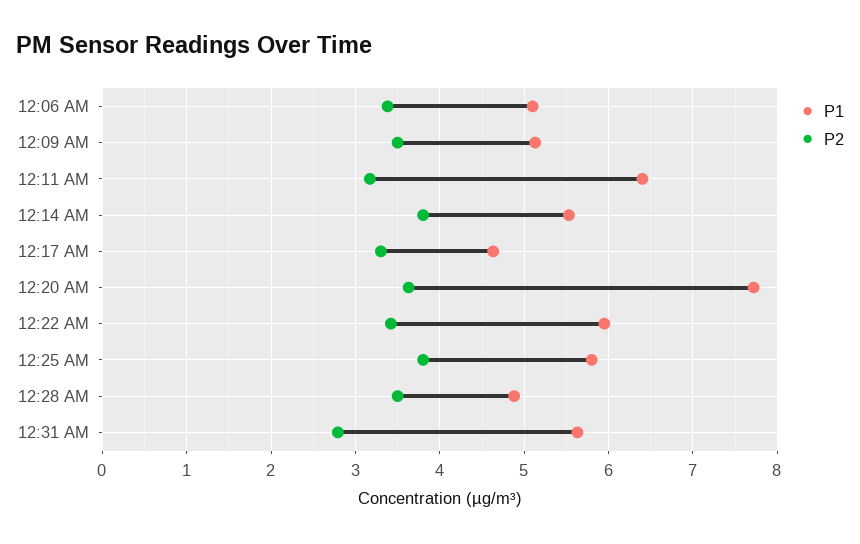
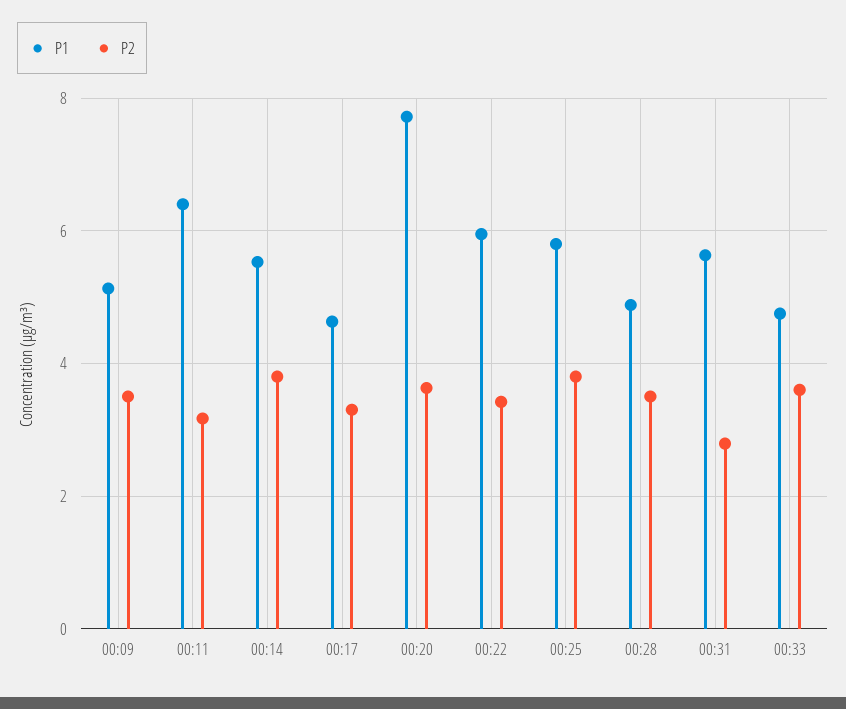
P1, 12:06 AM: 5.1 -> none
P2, 12:06 AM: 3.4 -> none
P1, 00:33: none -> 4.8
P2, 00:33: none -> 3.6

